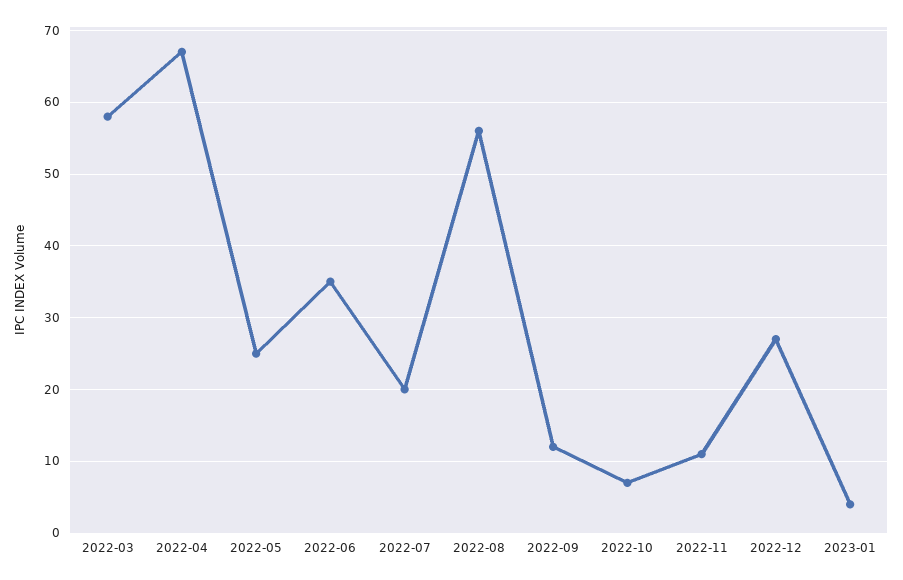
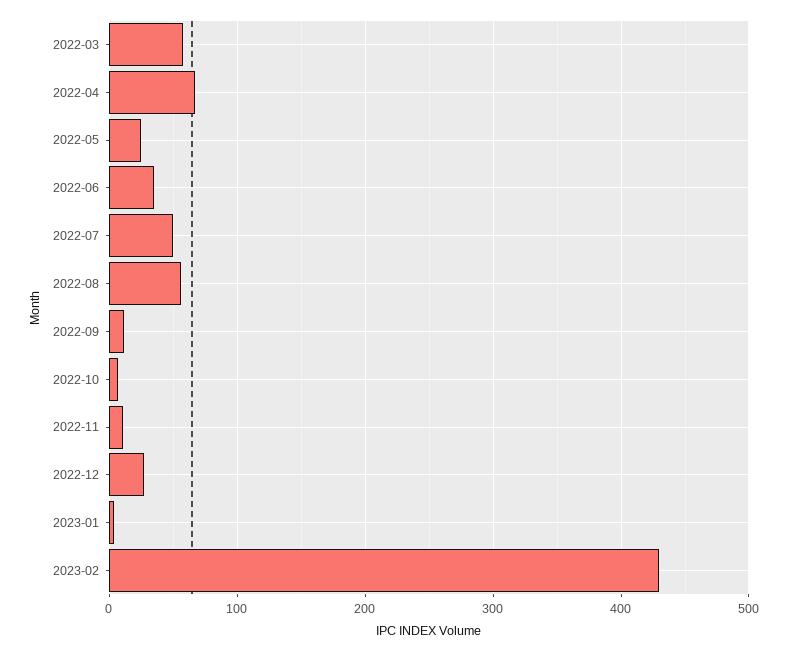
2022-07: 20 -> 50
2023-02: none -> 430

